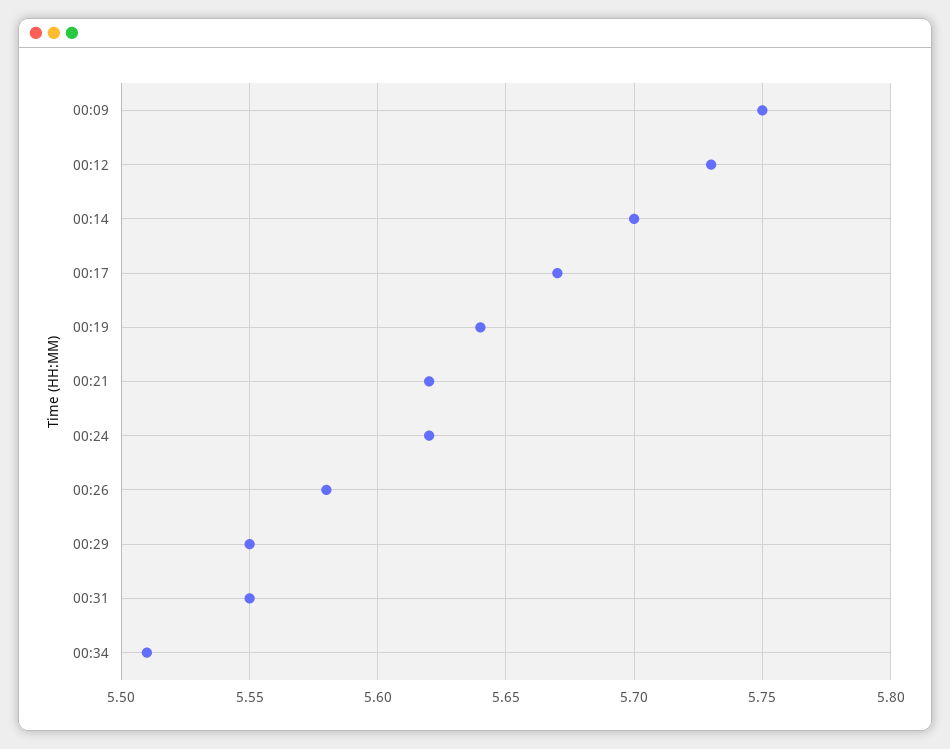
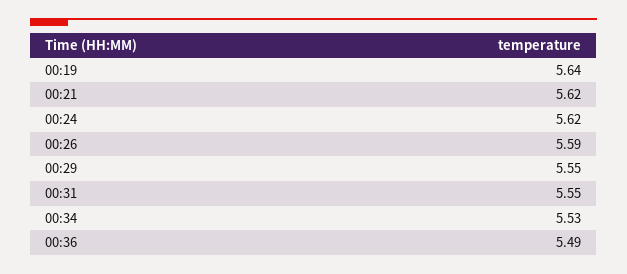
00:09: 5.75 -> none
00:12: 5.73 -> none
00:14: 5.7 -> none
00:17: 5.67 -> none
00:26: 5.58 -> 5.59
00:34: 5.51 -> 5.53
00:36: none -> 5.49

